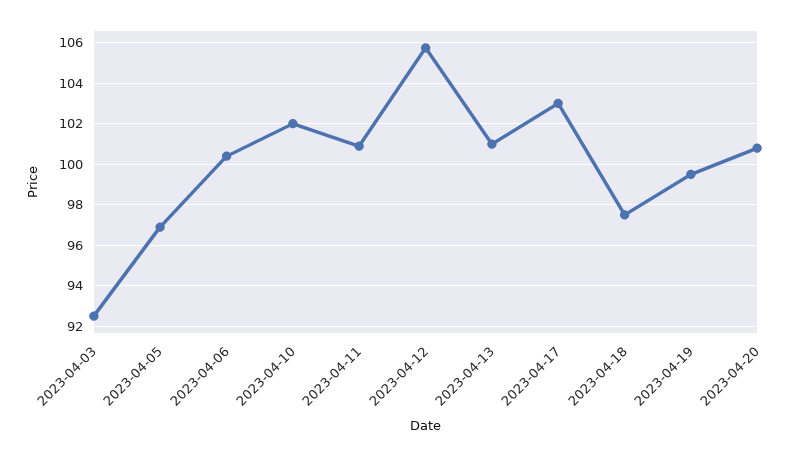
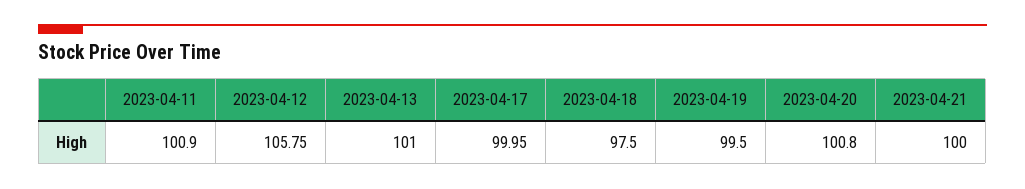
2023-04-03: 92.5 -> none
2023-04-05: 97 -> none
2023-04-06: 100.5 -> none
2023-04-10: 102 -> none
2023-04-17: 103 -> 99.95
2023-04-21: none -> 100

